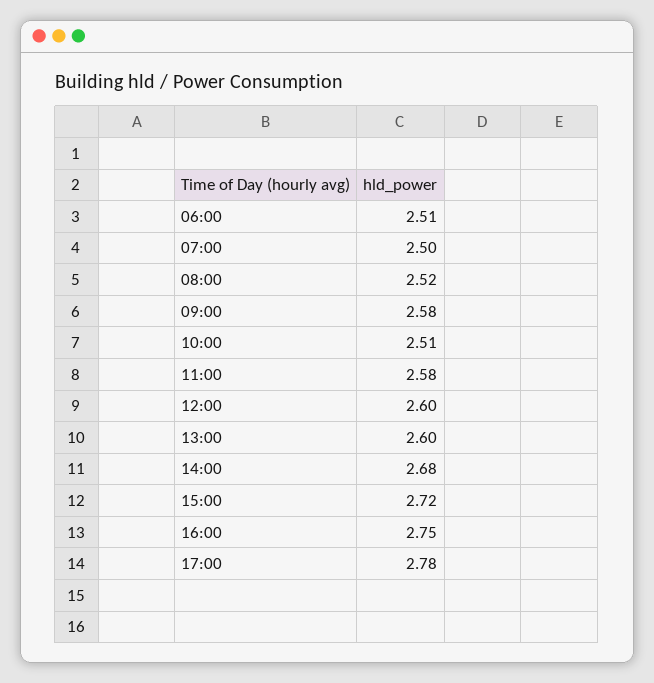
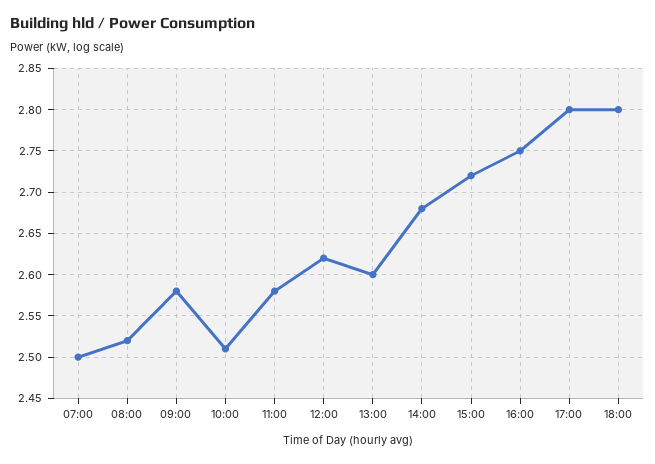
06:00: 2.51 -> none
12:00: 2.6 -> 2.62
17:00: 2.78 -> 2.8
18:00: none -> 2.8

